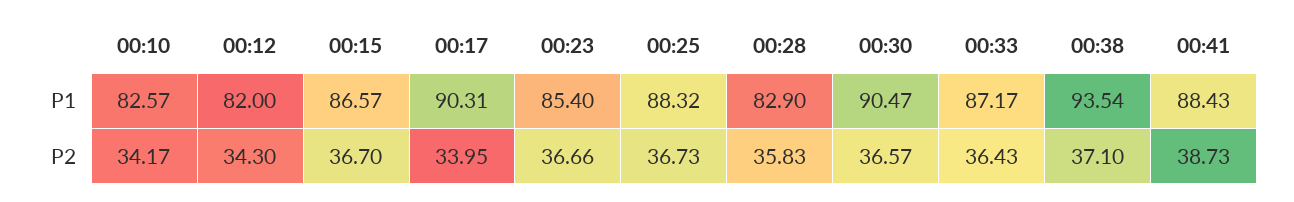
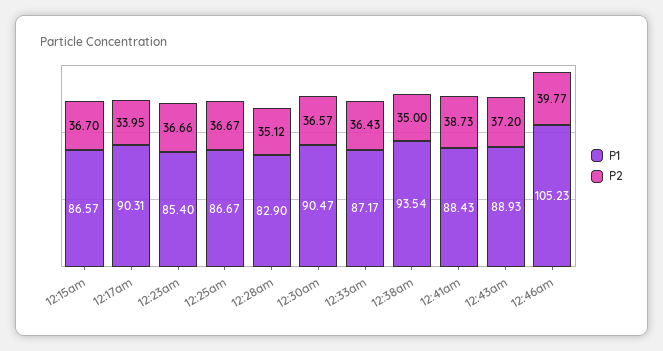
P1, 00:10: 82.57 -> none
P1, 00:12: 82 -> none
P1, 00:25: 88.32 -> 86.67
P2, 00:10: 34.17 -> none
P2, 00:12: 34.3 -> none
P2, 00:25: 36.73 -> 36.67
P2, 00:28: 35.83 -> 35.12
P2, 00:38: 37.1 -> 35
P1, 12:43am: none -> 88.93
P2, 12:43am: none -> 37.2
P1, 12:46am: none -> 105.23
P2, 12:46am: none -> 39.77

